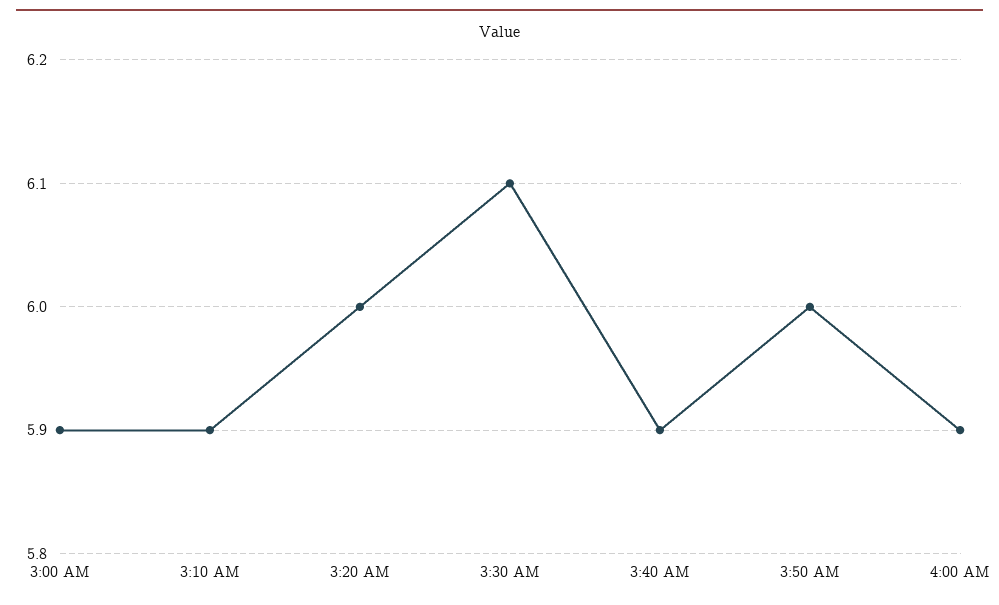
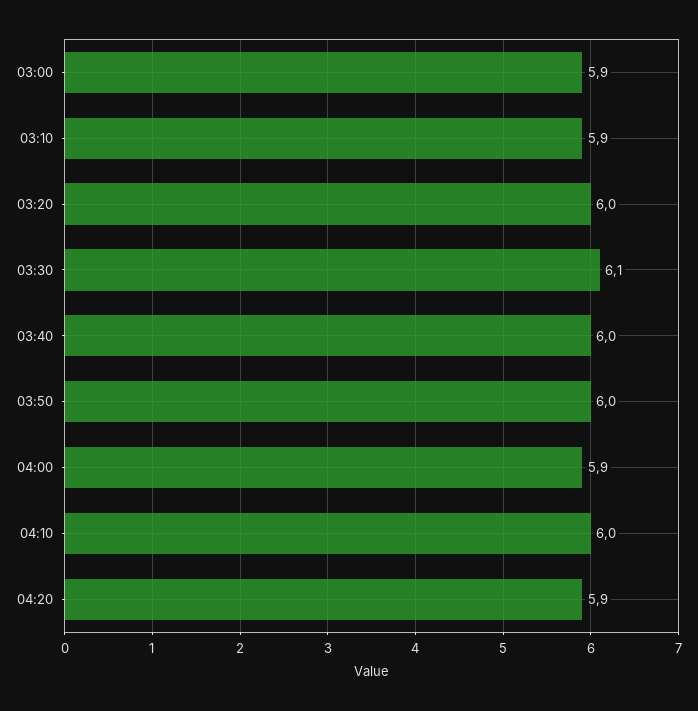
3:40 AM: 5.9 -> 6
04:10: none -> 6
04:20: none -> 5.9

